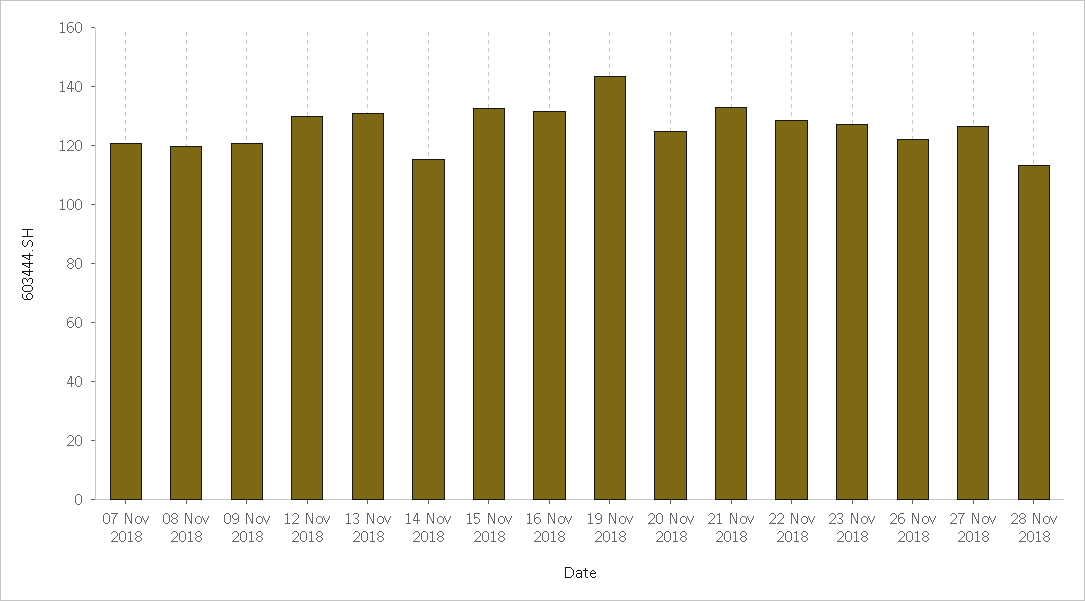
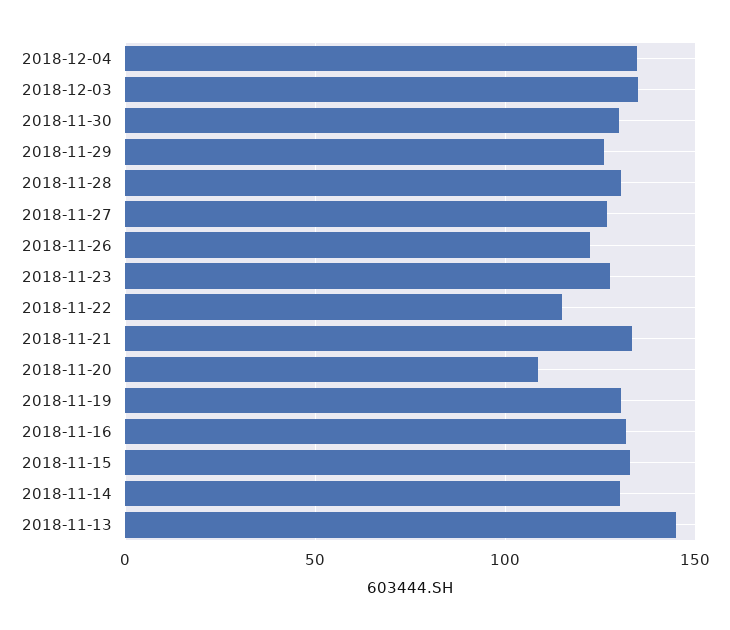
07 Nov 2018: 120 -> none
08 Nov 2018: 120 -> none
09 Nov 2018: 120 -> none
12 Nov 2018: 130 -> none
13 Nov 2018: 130 -> 145
14 Nov 2018: 115 -> 130
19 Nov 2018: 145 -> 130
20 Nov 2018: 125 -> 110
22 Nov 2018: 130 -> 115
28 Nov 2018: 115 -> 130
2018-12-04: none -> 135
2018-12-03: none -> 135
2018-11-30: none -> 130
2018-11-29: none -> 125

